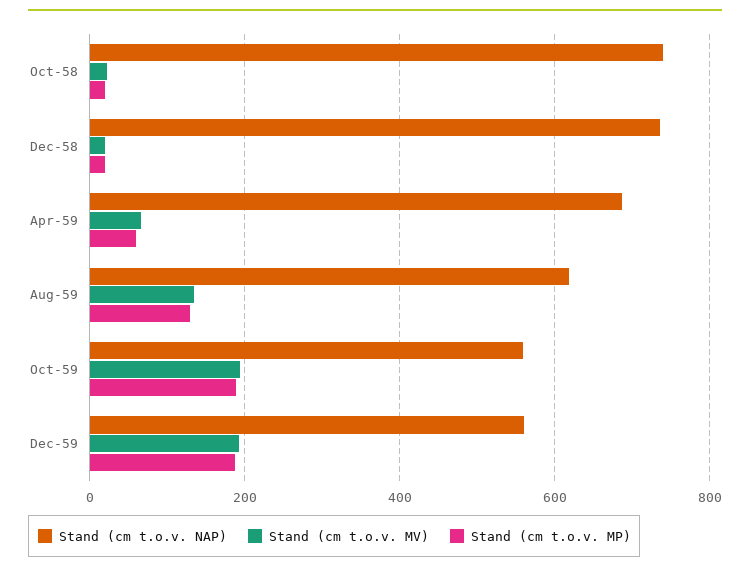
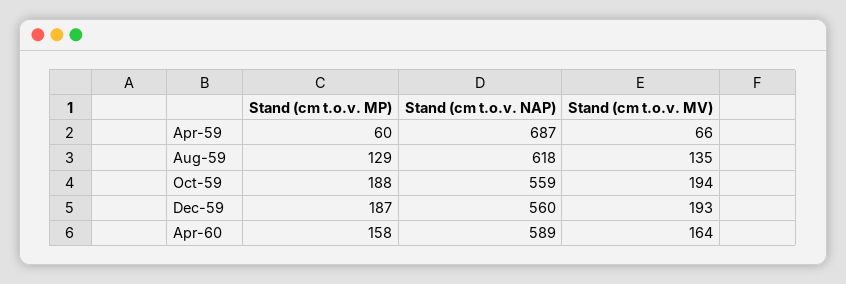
Stand (cm t.o.v. NAP), Oct-58: 740 -> none
Stand (cm t.o.v. MV), Oct-58: 20 -> none
Stand (cm t.o.v. MP), Oct-58: 20 -> none
Stand (cm t.o.v. NAP), Dec-58: 740 -> none
Stand (cm t.o.v. MV), Dec-58: 20 -> none
Stand (cm t.o.v. MP), Dec-58: 20 -> none
Stand (cm t.o.v. MP), Apr-60: none -> 158
Stand (cm t.o.v. NAP), Apr-60: none -> 589
Stand (cm t.o.v. MV), Apr-60: none -> 164

